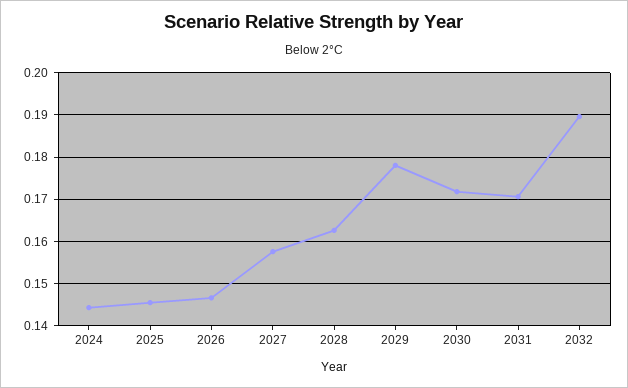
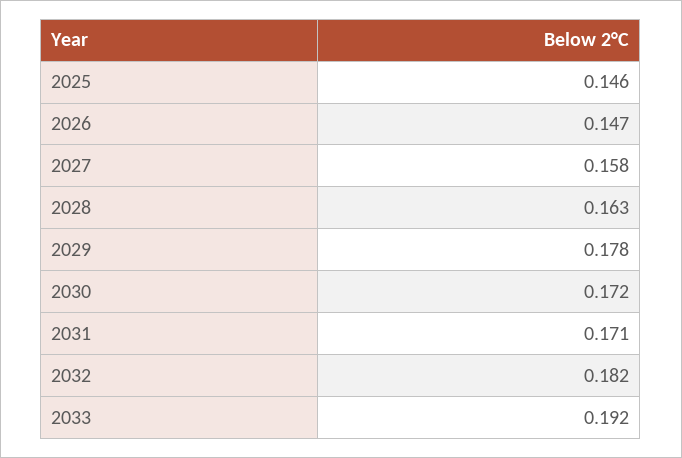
2024: 0.144 -> none
2032: 0.19 -> 0.182
2033: none -> 0.192

